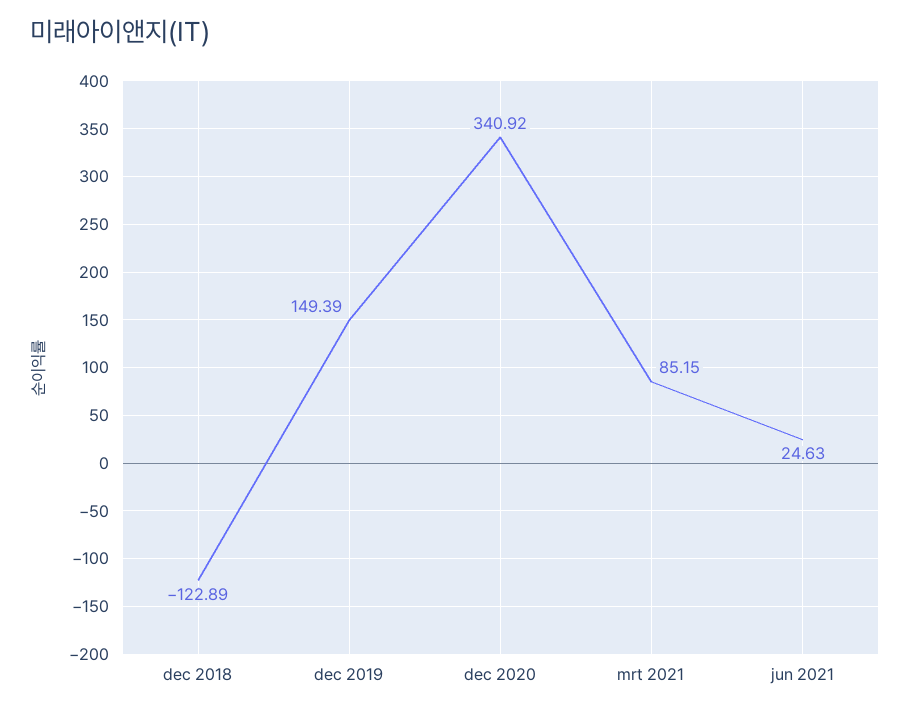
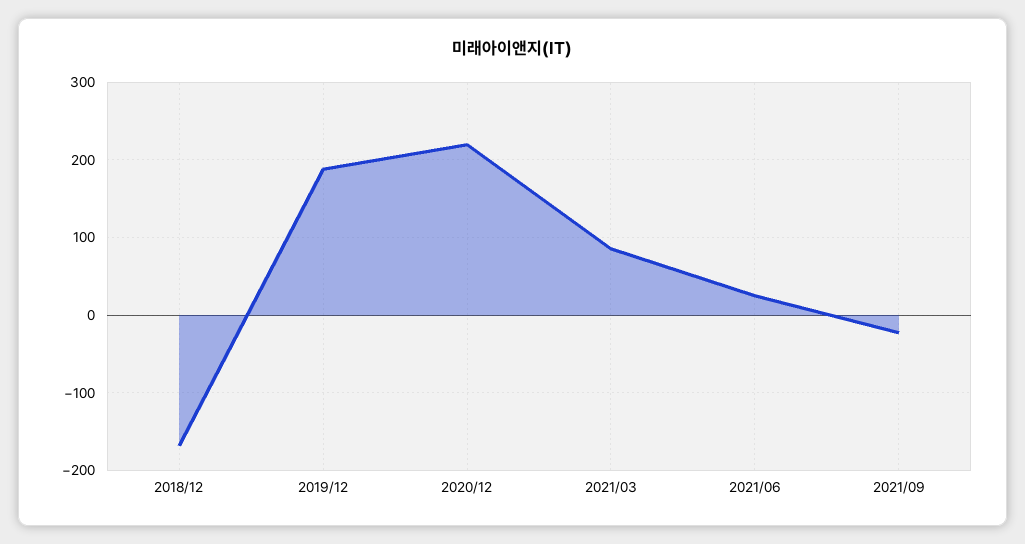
dec 2018: -122.89 -> -170
dec 2019: 149.39 -> 190
dec 2020: 340.92 -> 220
2021/09: none -> -20

